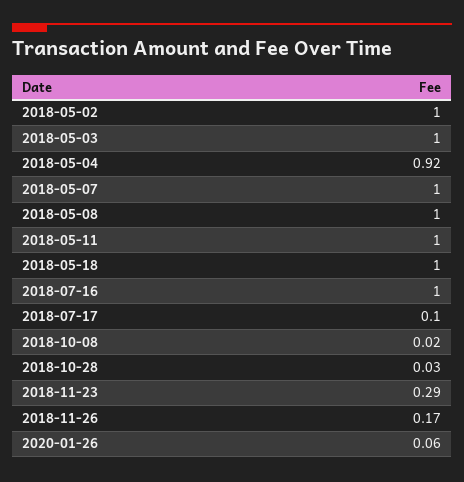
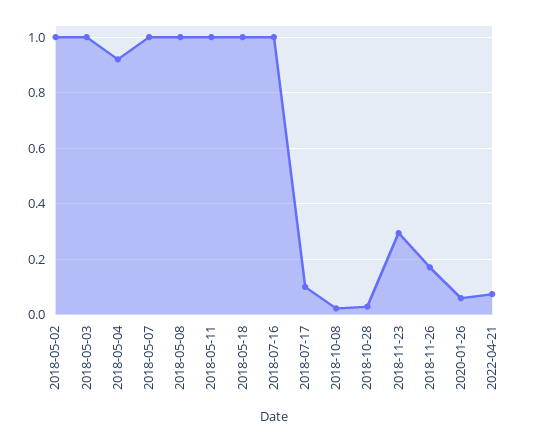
2022-04-21: none -> 0.075

